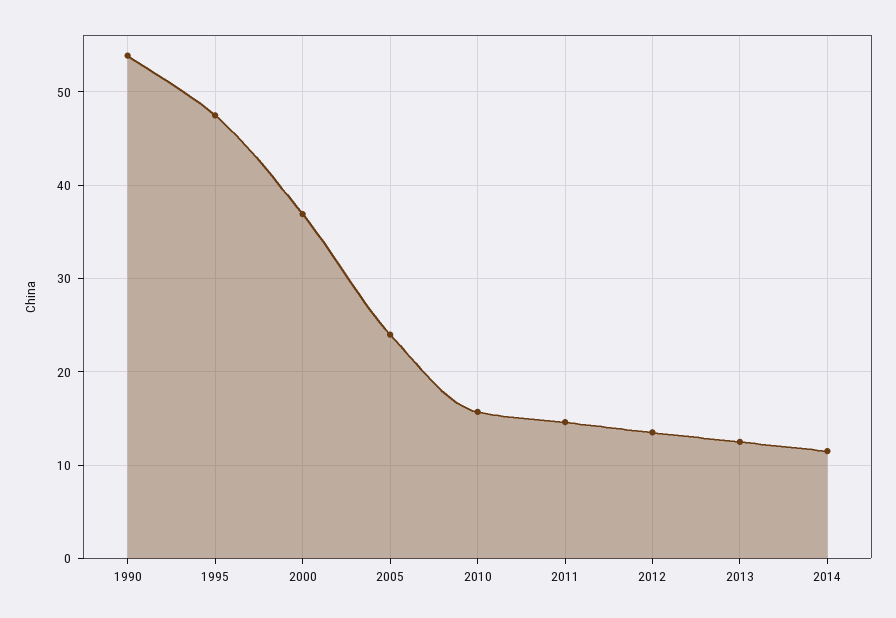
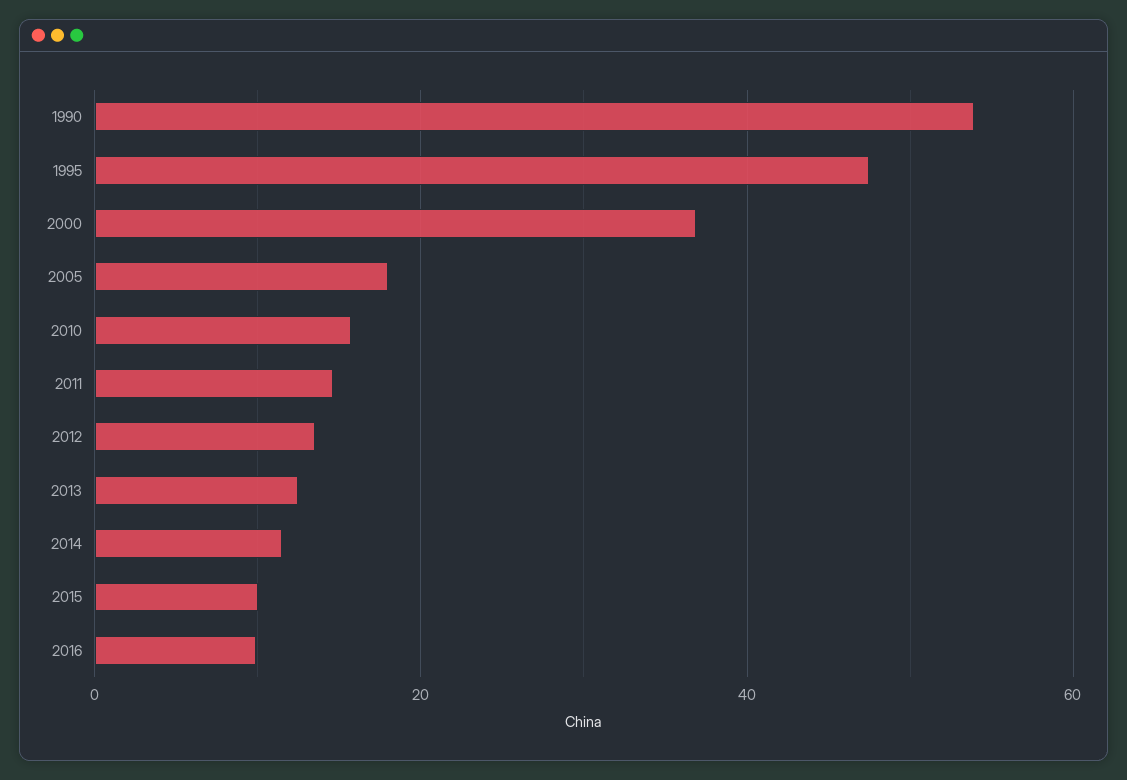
2005: 24 -> 18
2015: none -> 10
2016: none -> 10

